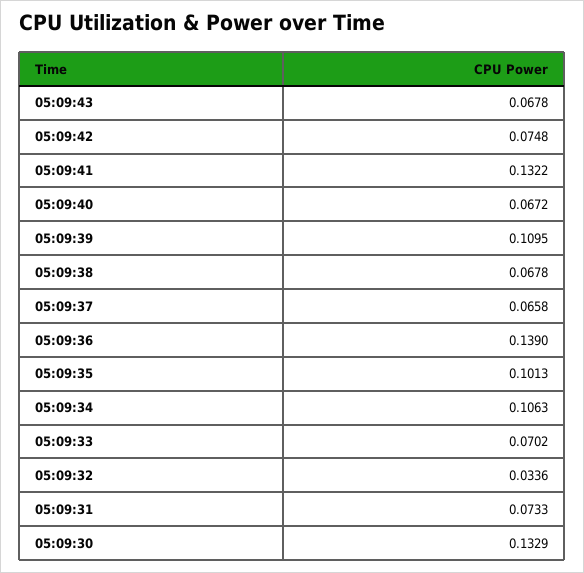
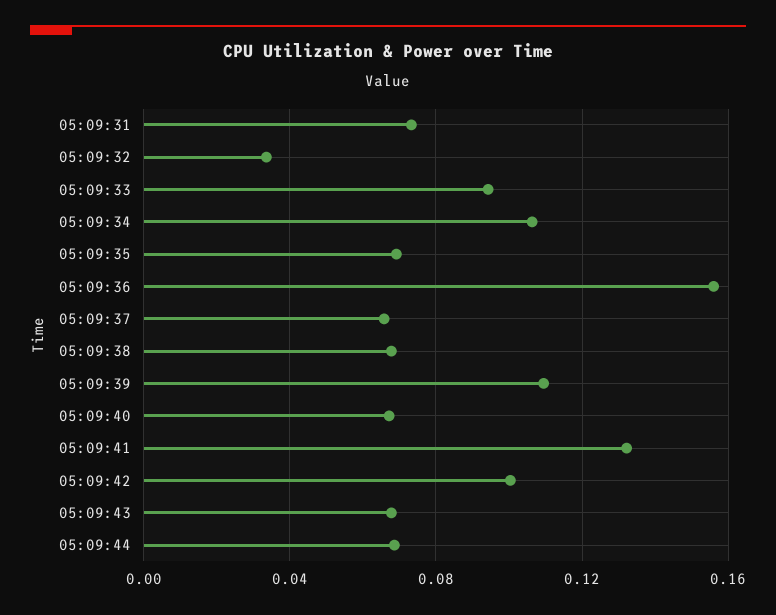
05:09:42: 0.0748 -> 0.1
05:09:36: 0.139 -> 0.155
05:09:35: 0.1013 -> 0.07
05:09:33: 0.0702 -> 0.095
05:09:30: 0.1329 -> none
05:09:44: none -> 0.07

